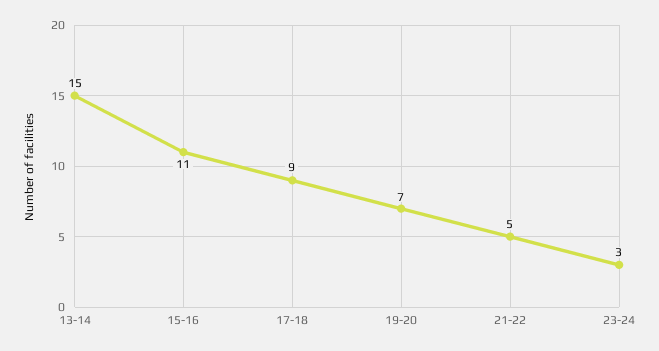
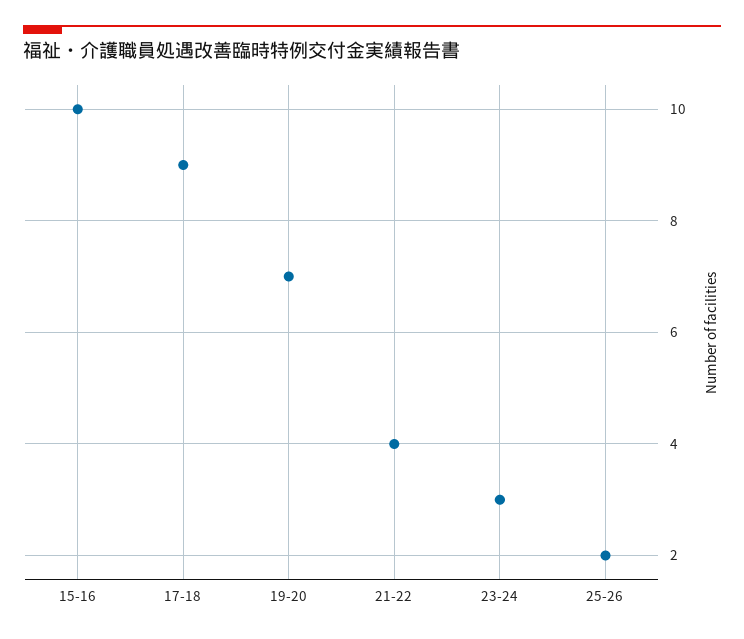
13-14: 15 -> none
15-16: 11 -> 10
21-22: 5 -> 4
25-26: none -> 2

